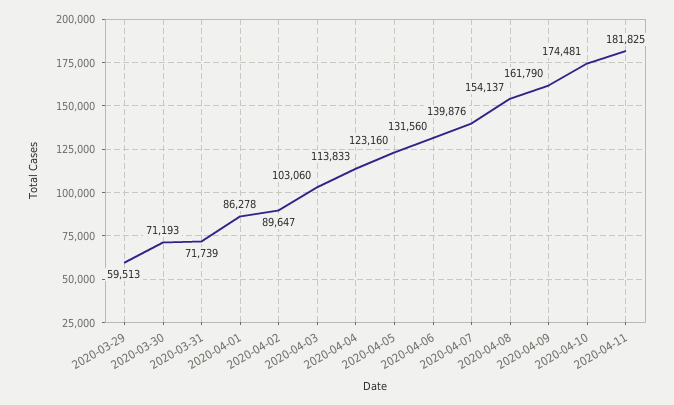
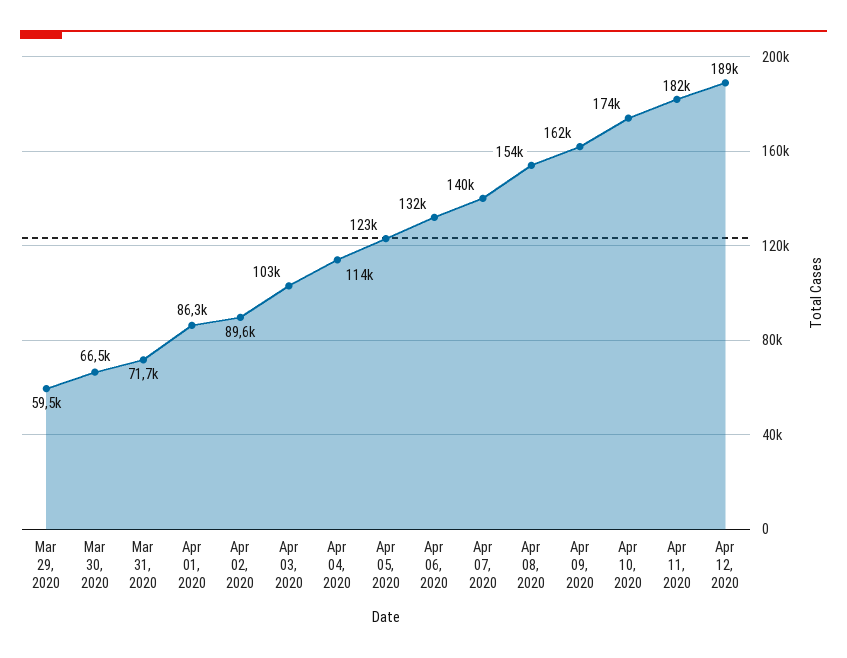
2020-03-30: 71193 -> 66500
Apr 12, 2020: none -> 189000

